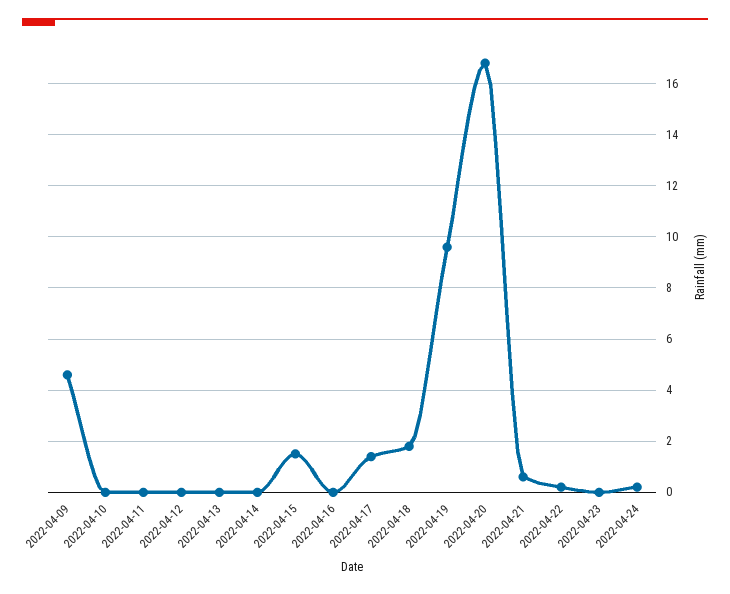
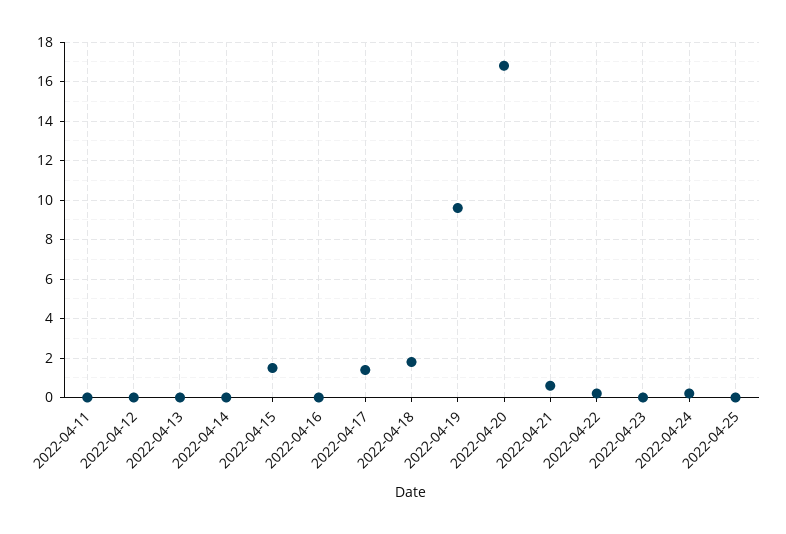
2022-04-09: 4.5 -> none
2022-04-10: 0 -> none
2022-04-25: none -> 0

